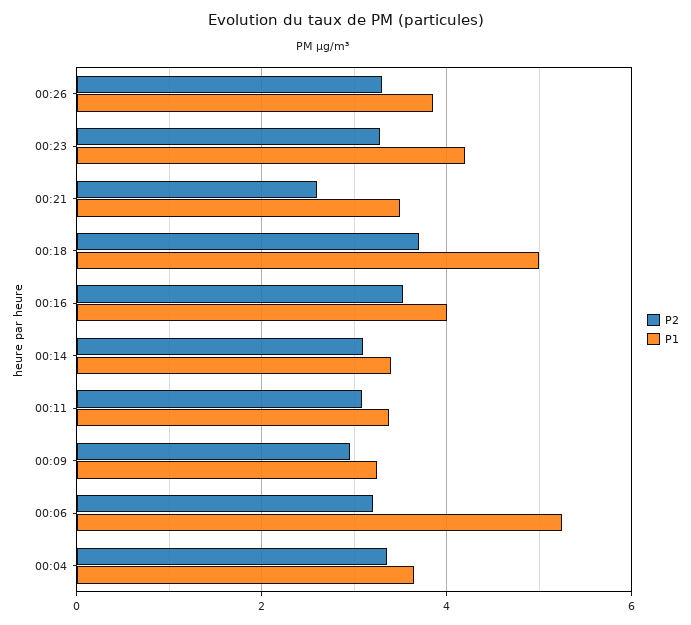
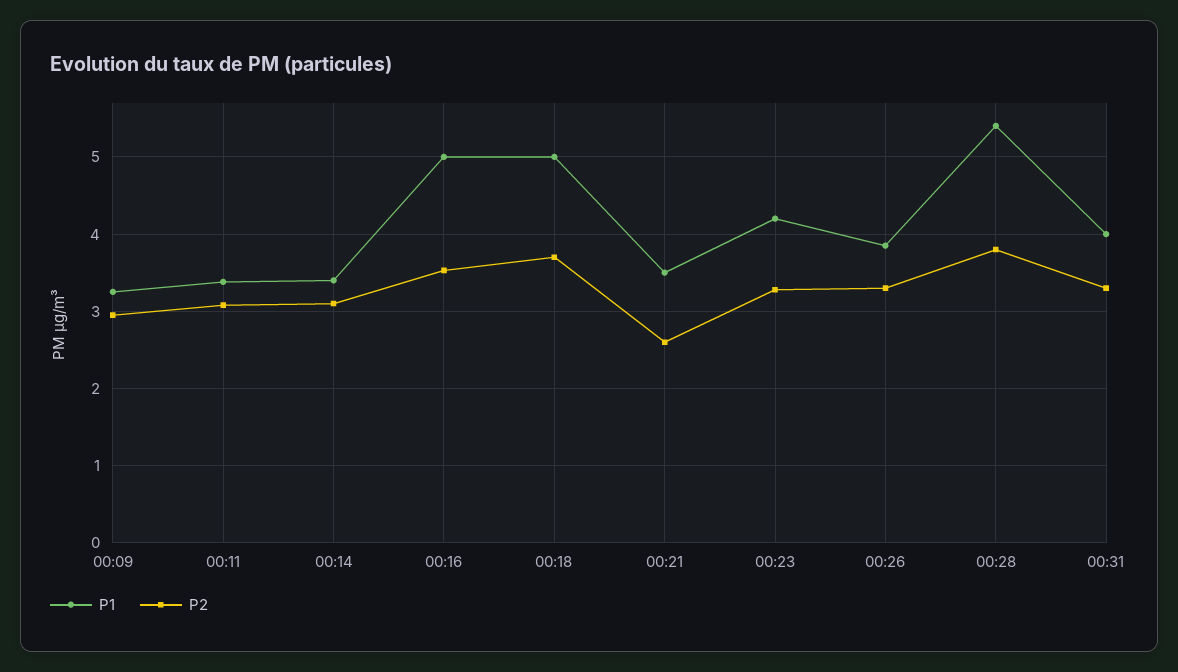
P1, 00:16: 4 -> 5
P2, 00:06: 3.2 -> none
P1, 00:06: 5.2 -> none
P2, 00:04: 3.4 -> none
P1, 00:04: 3.6 -> none
P1, 00:28: none -> 5.4
P2, 00:28: none -> 3.8
P1, 00:31: none -> 4
P2, 00:31: none -> 3.3

